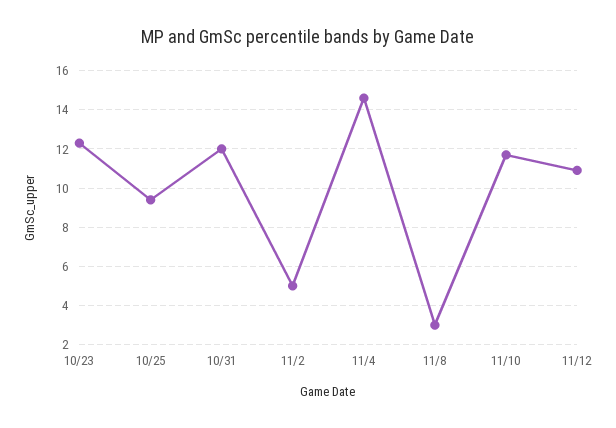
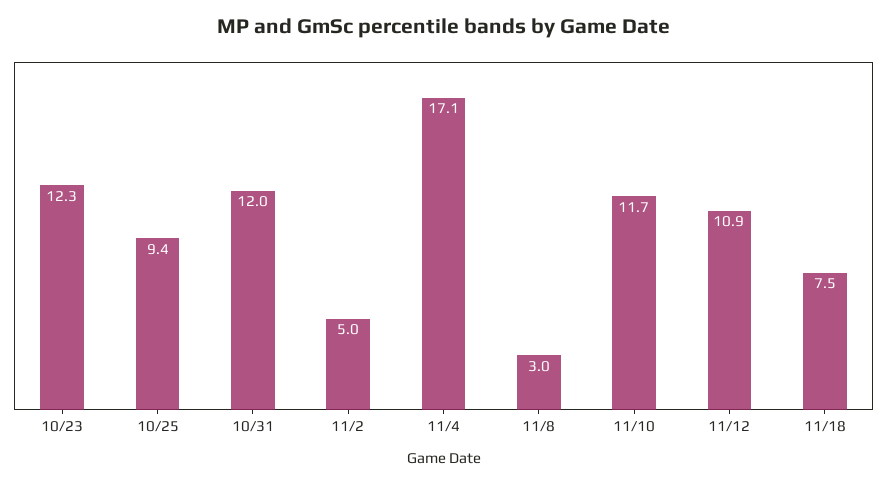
11/4: 14.5 -> 17.1
11/18: none -> 7.5

